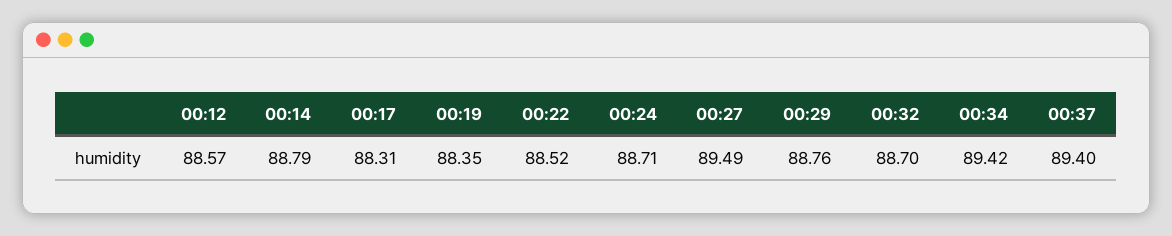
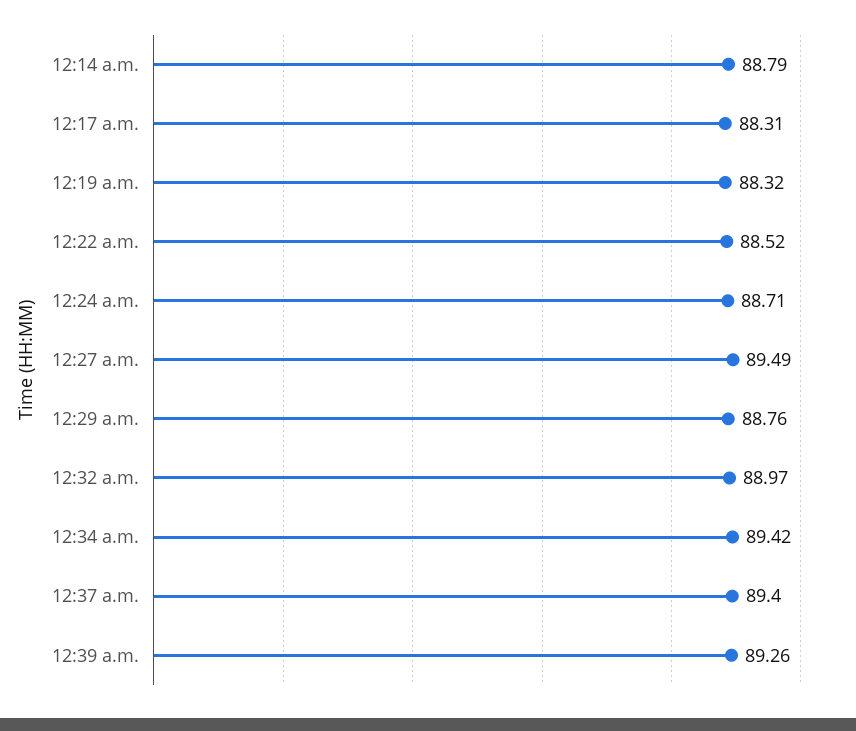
00:12: 88.57 -> none
00:19: 88.35 -> 88.32
00:32: 88.7 -> 88.97
12:39 a.m.: none -> 89.26

